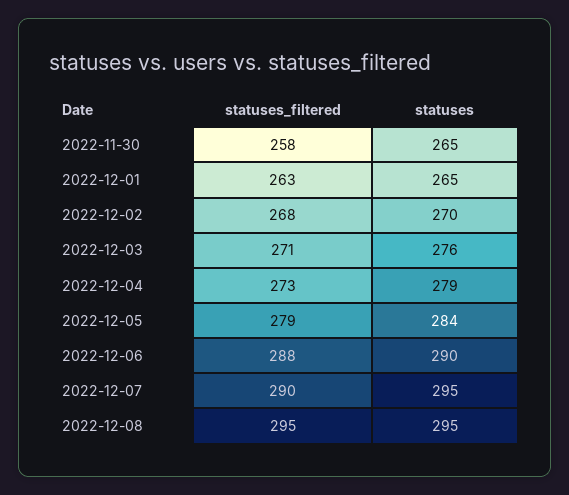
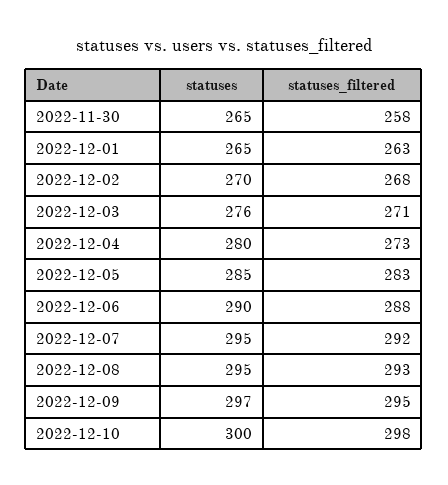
statuses, 2022-12-04: 279 -> 280
statuses_filtered, 2022-12-05: 279 -> 283
statuses, 2022-12-05: 284 -> 285
statuses_filtered, 2022-12-07: 290 -> 292
statuses_filtered, 2022-12-08: 295 -> 293
statuses, 2022-12-09: none -> 297
statuses_filtered, 2022-12-09: none -> 295
statuses, 2022-12-10: none -> 300
statuses_filtered, 2022-12-10: none -> 298

